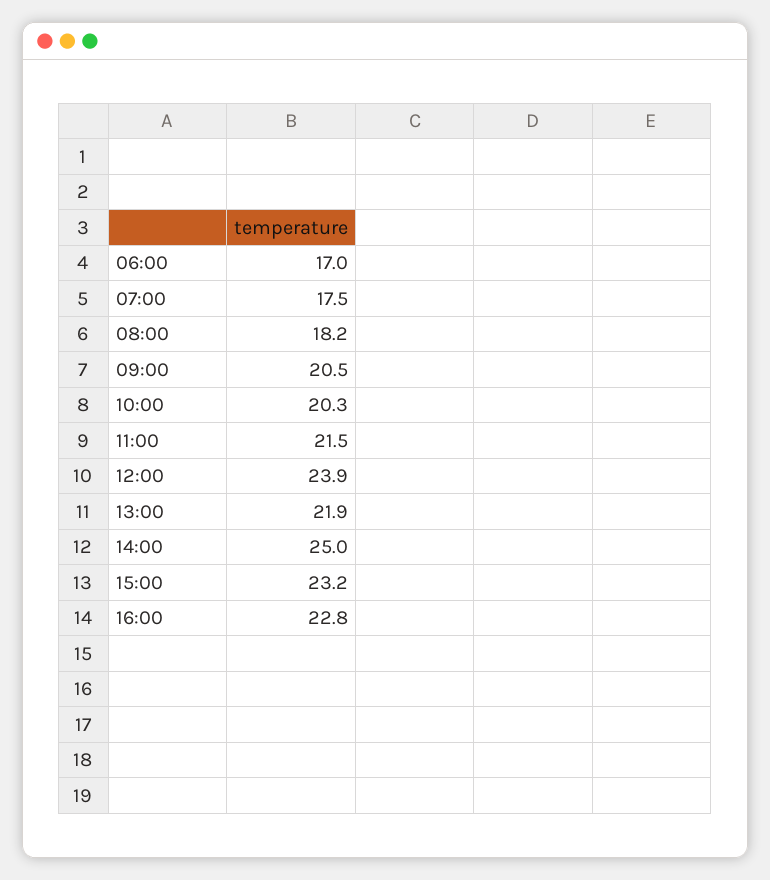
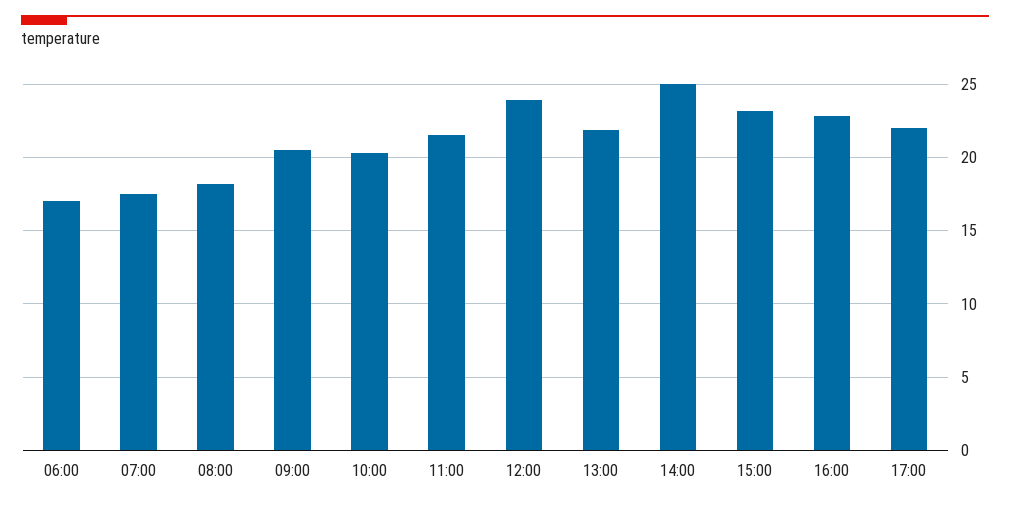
17:00: none -> 22

